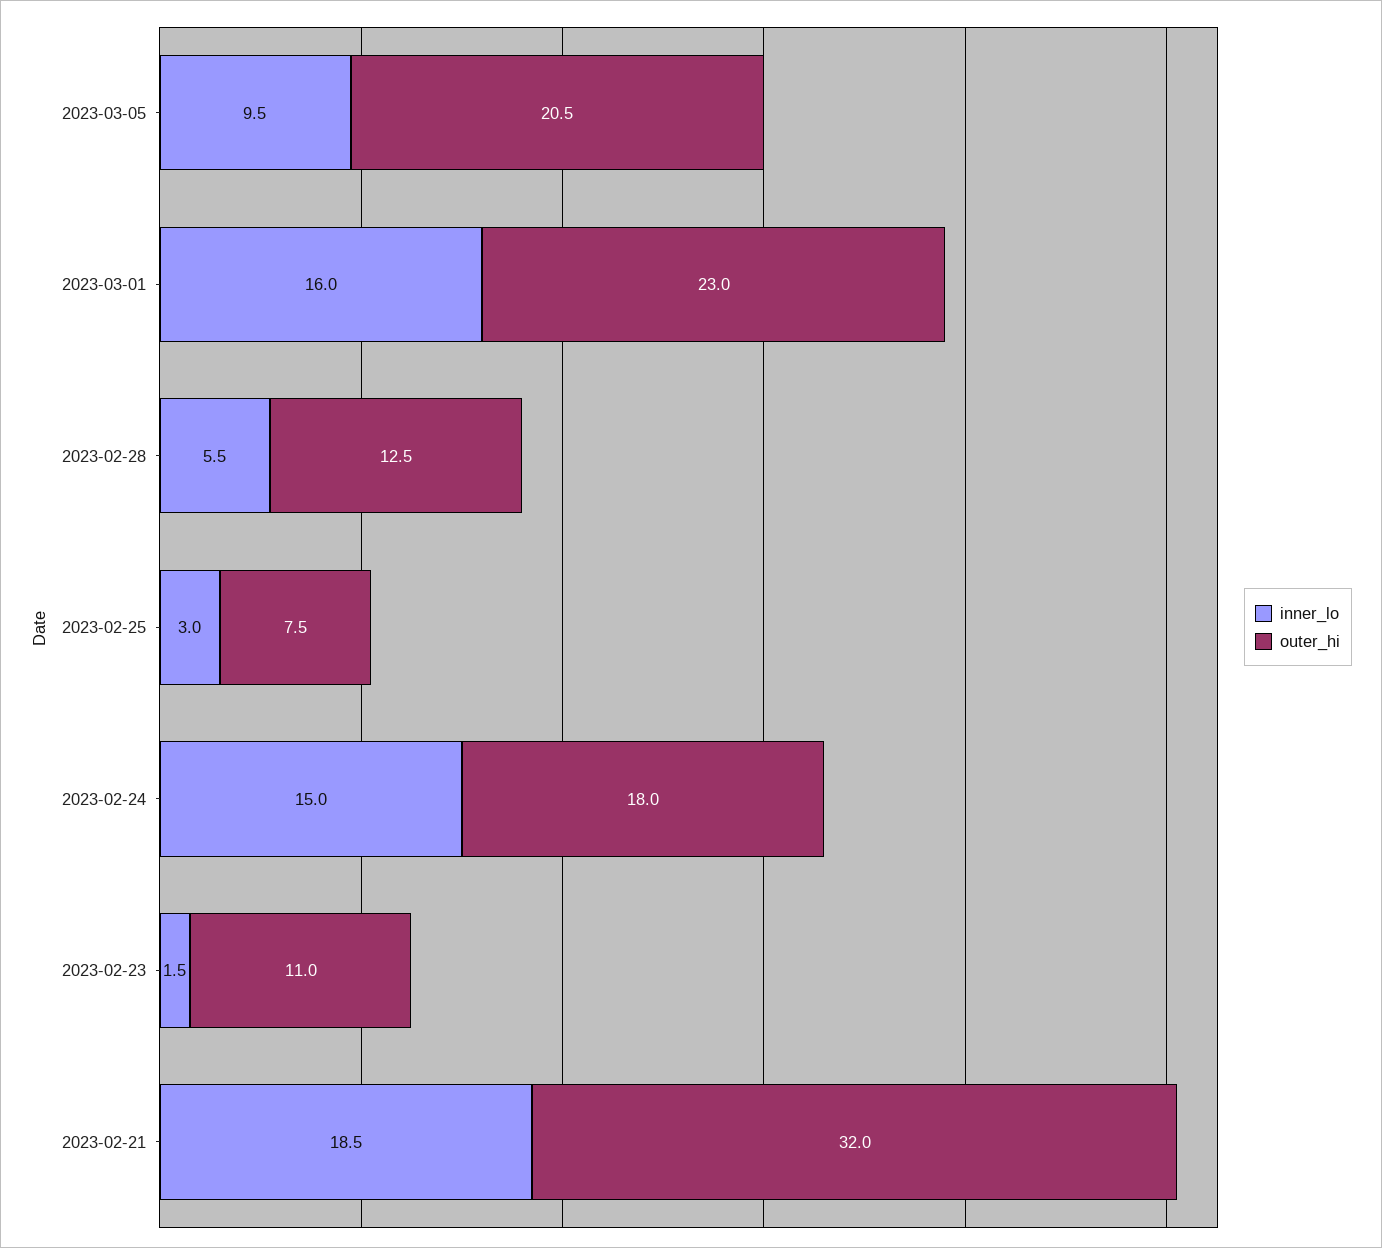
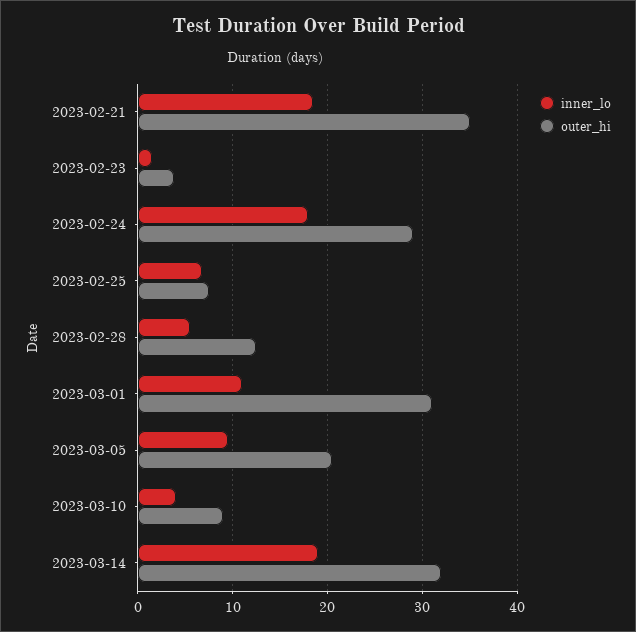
inner_lo, 2023-03-01: 16 -> 11
outer_hi, 2023-03-01: 23 -> 31
inner_lo, 2023-02-25: 3 -> 7
inner_lo, 2023-02-24: 15 -> 18
outer_hi, 2023-02-24: 18 -> 29
outer_hi, 2023-02-23: 11 -> 4
outer_hi, 2023-02-21: 32 -> 35
inner_lo, 2023-03-10: none -> 4
outer_hi, 2023-03-10: none -> 9
inner_lo, 2023-03-14: none -> 19
outer_hi, 2023-03-14: none -> 32

